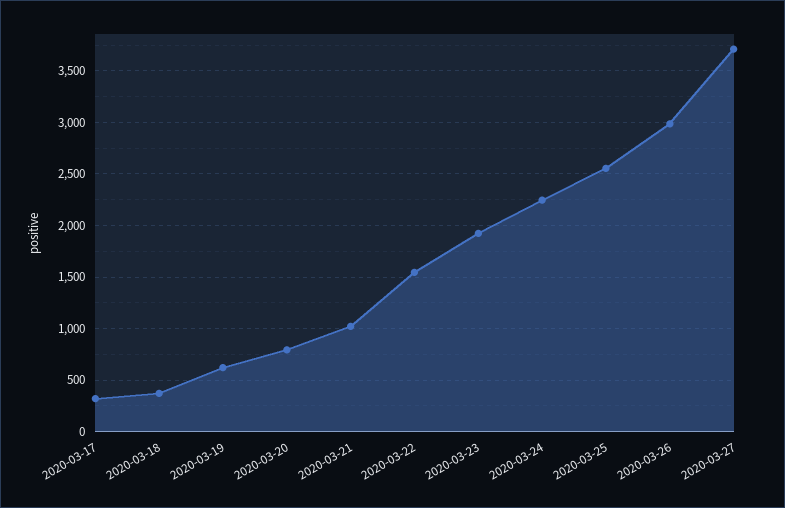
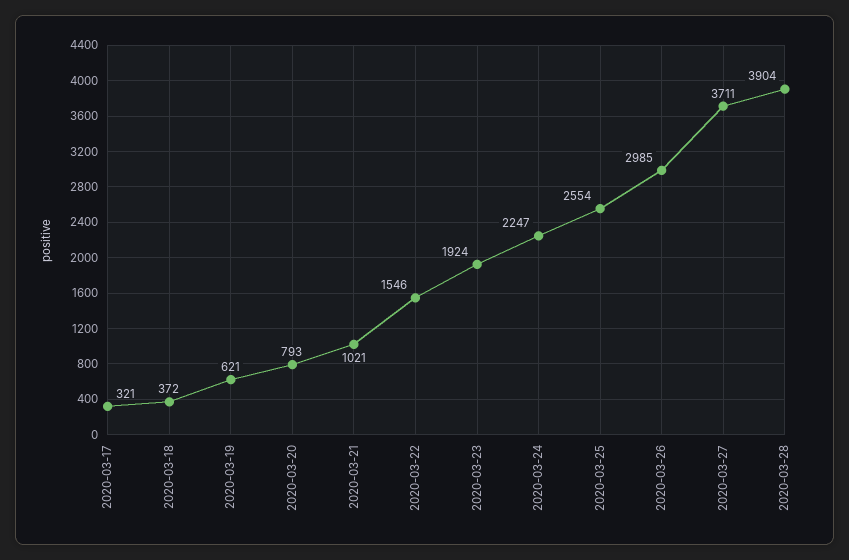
2020-03-28: none -> 3904

